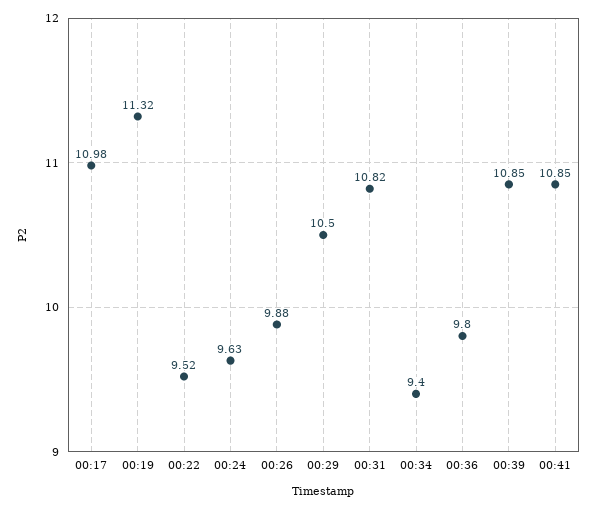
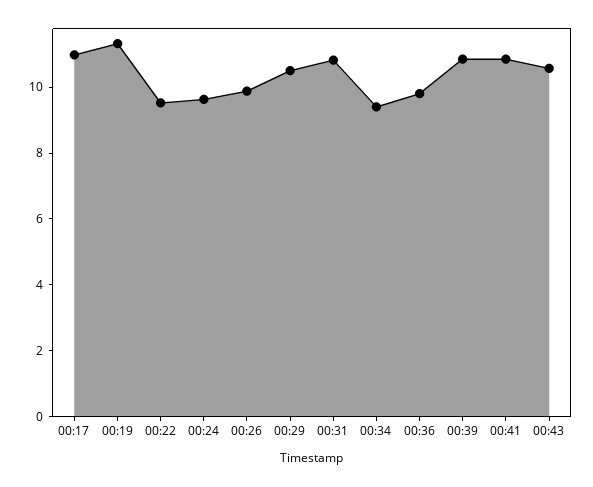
00:43: none -> 10.5

